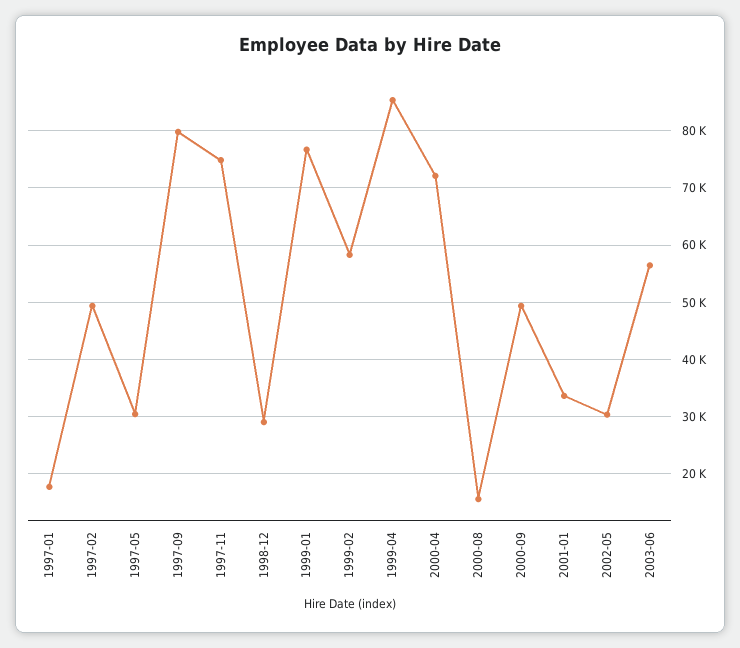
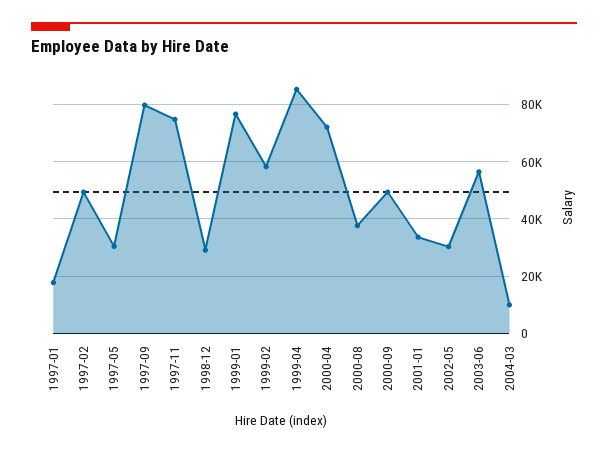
2000-08: 16000 -> 37500
2004-03: none -> 10000

